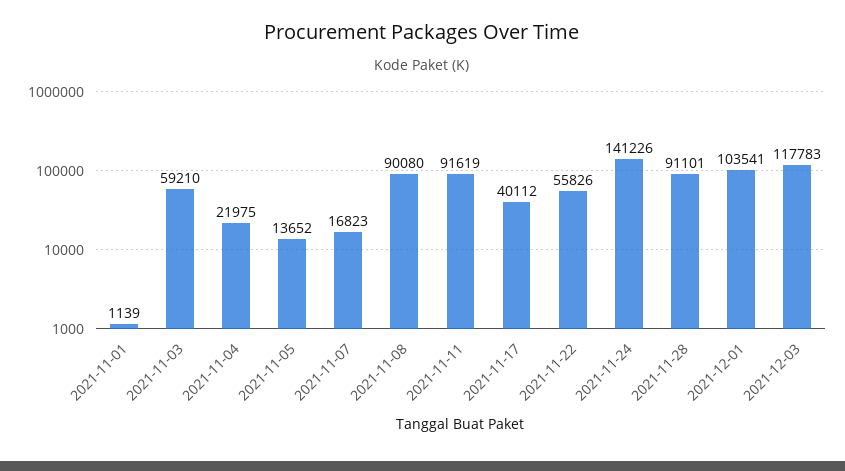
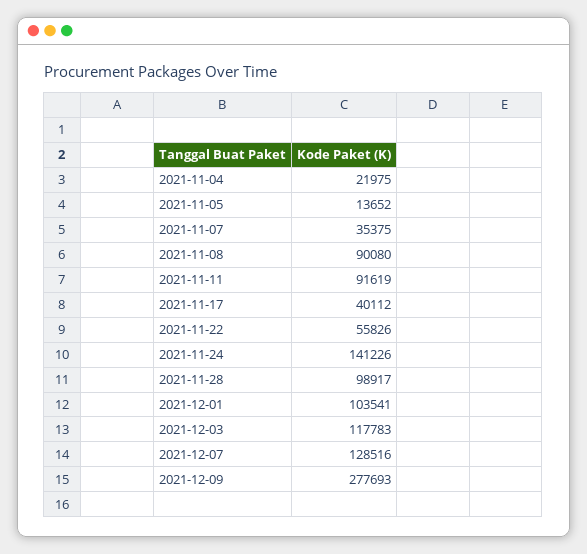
2021-11-01: 1139 -> none
2021-11-03: 59210 -> none
2021-11-07: 16823 -> 35375
2021-11-28: 91101 -> 98917
2021-12-07: none -> 128516
2021-12-09: none -> 277693

